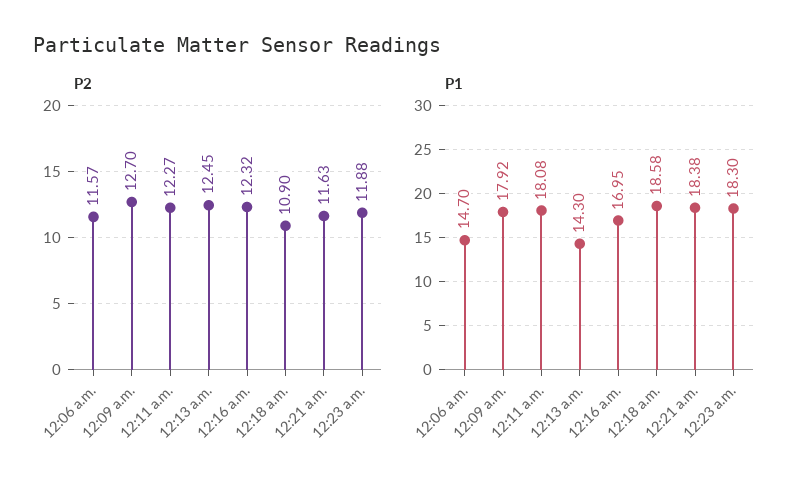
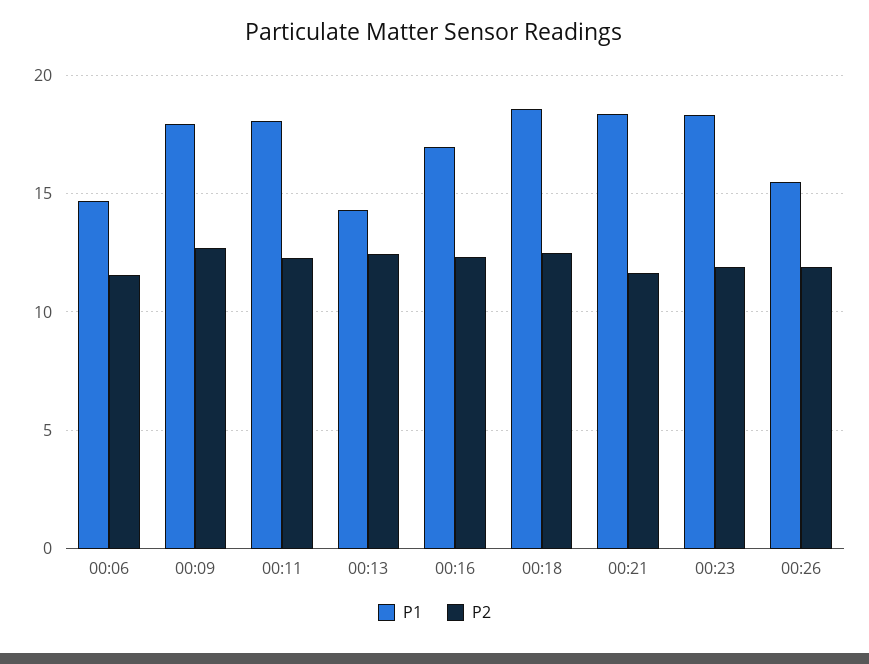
P2, 12:18 a.m.: 10.9 -> 12.5
P1, 00:26: none -> 15.5
P2, 00:26: none -> 12

